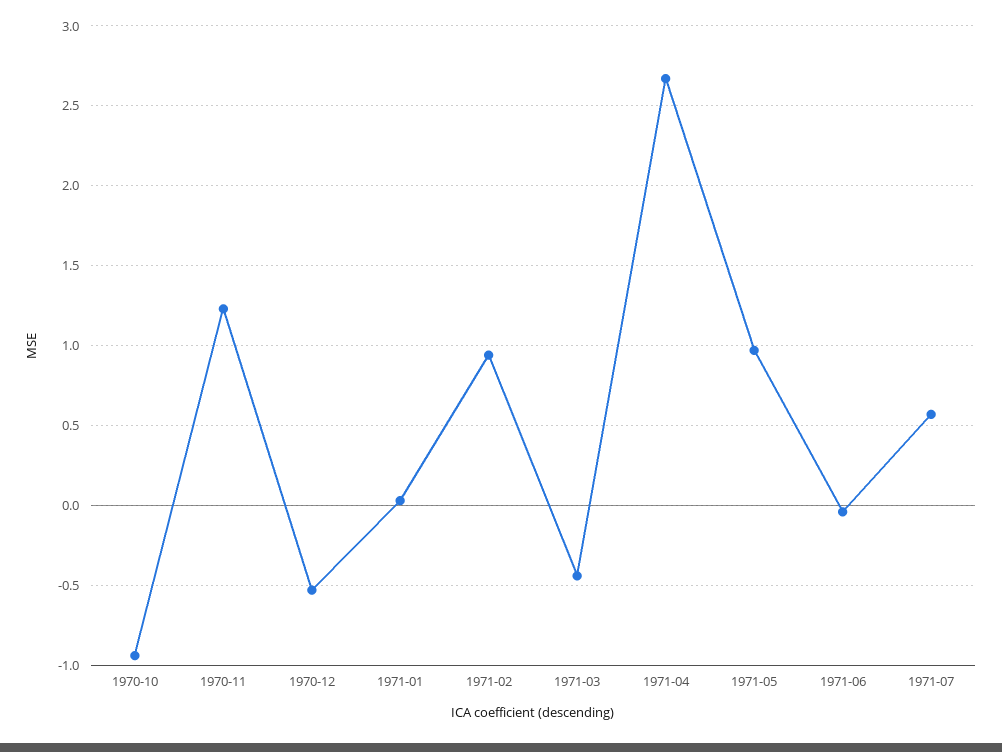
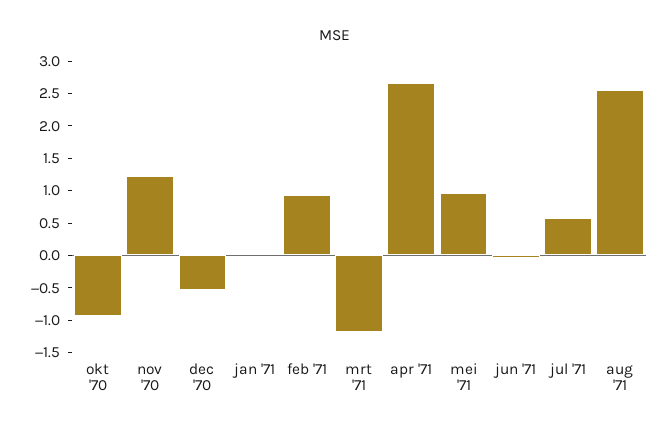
1971-03: -0.45 -> -1.25
aug '71: none -> 2.5

